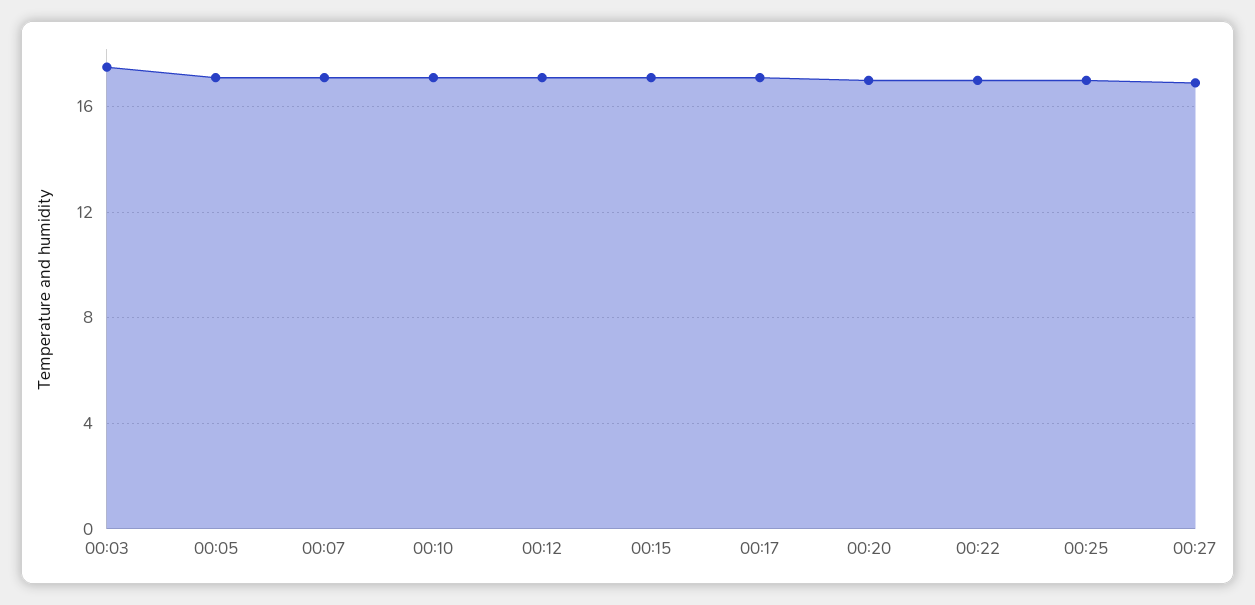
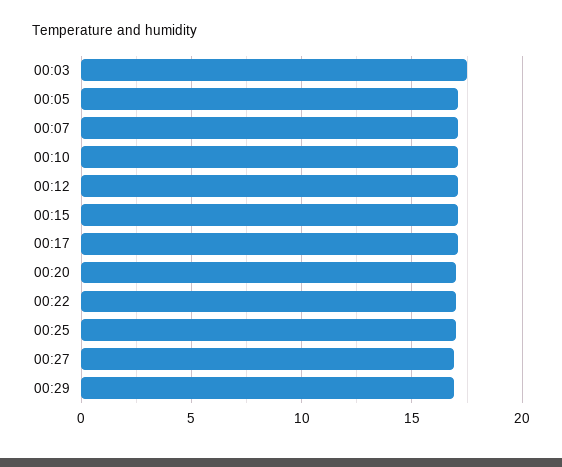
00:29: none -> 17

